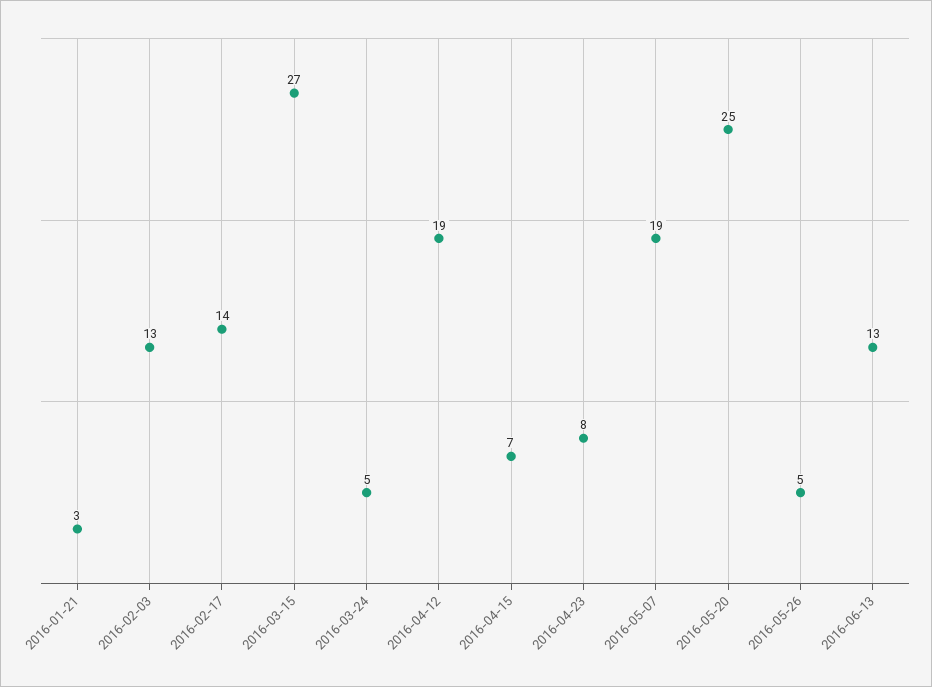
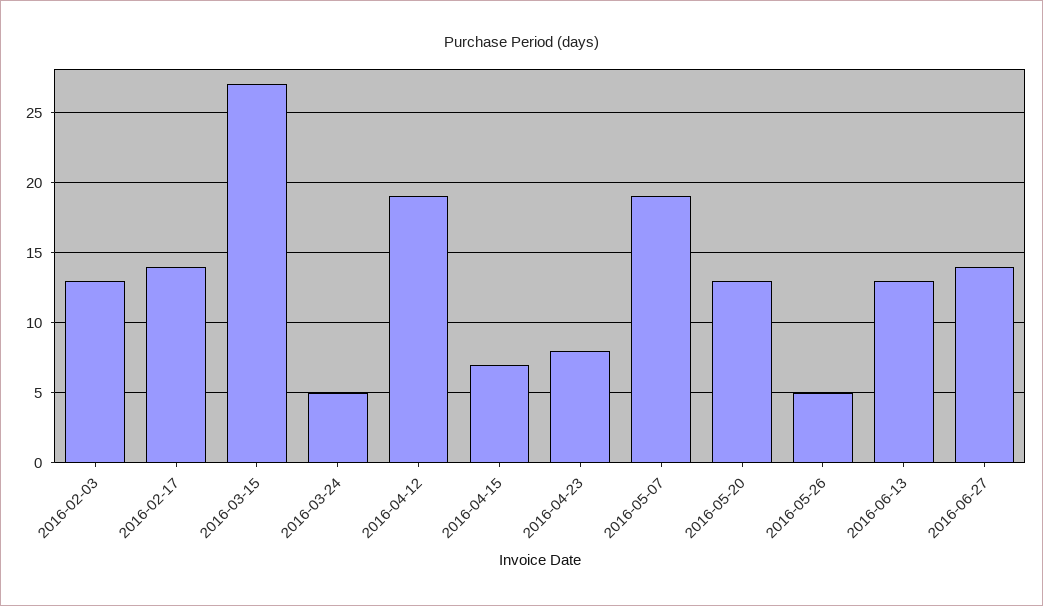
2016-01-21: 3 -> none
2016-05-20: 25 -> 13
2016-06-27: none -> 14

